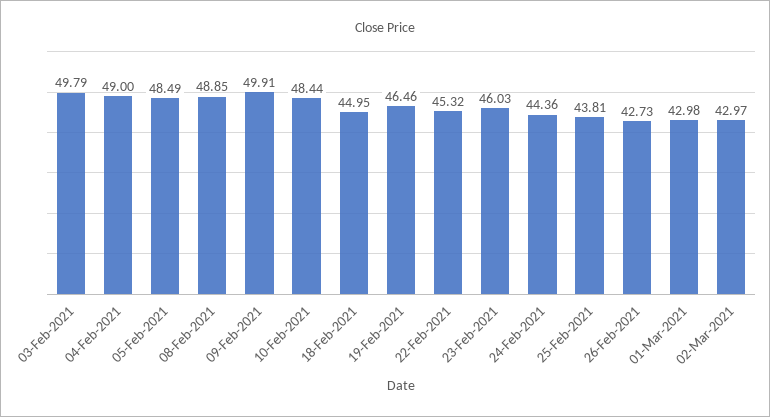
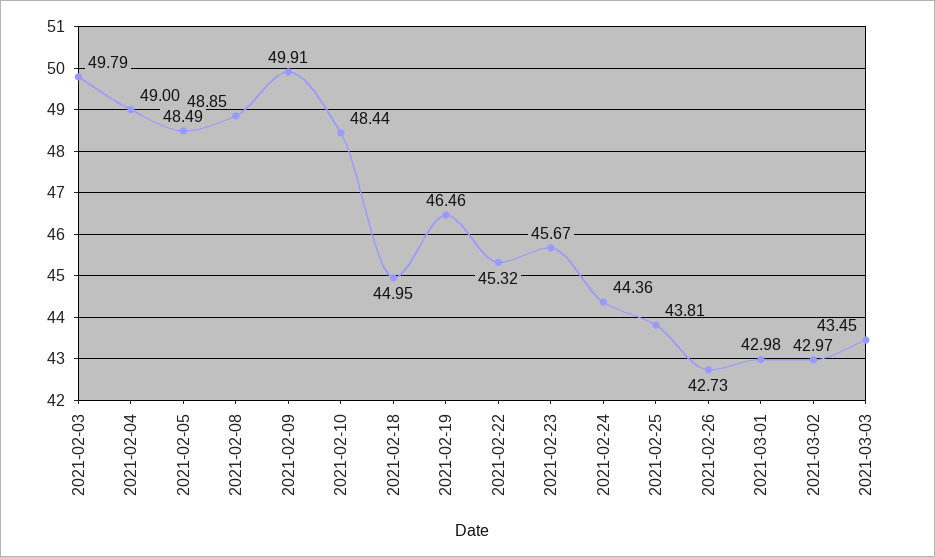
23-Feb-2021: 46.03 -> 45.67
2021-03-03: none -> 43.45

